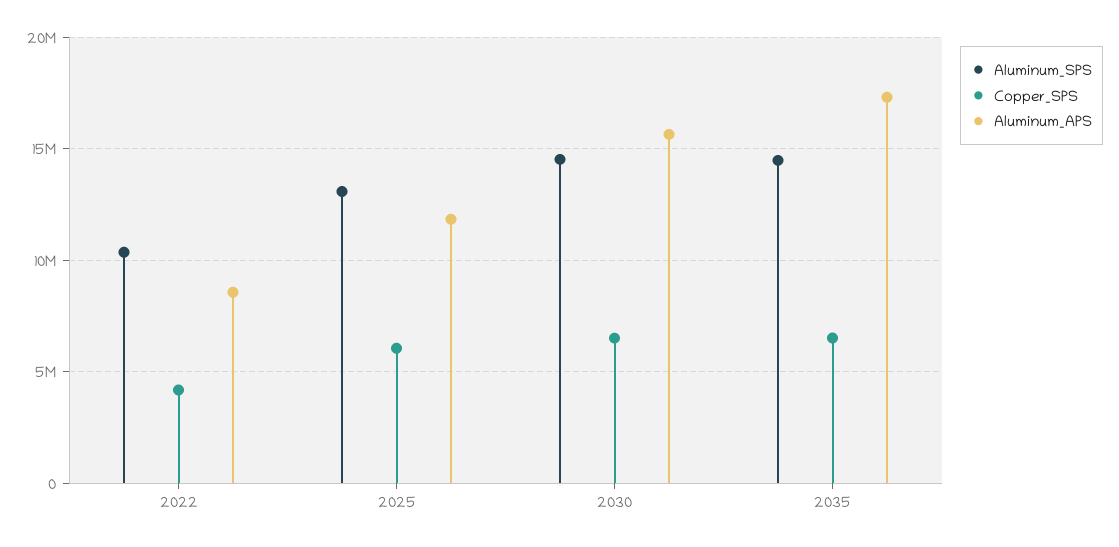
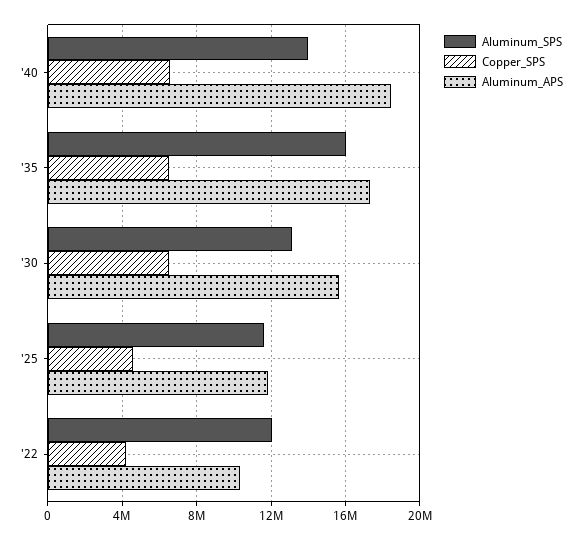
Aluminum_SPS, 2022: 10500000 -> 12000000
Aluminum_APS, 2022: 8500000 -> 10500000
Aluminum_SPS, 2025: 13000000 -> 11500000
Copper_SPS, 2025: 6000000 -> 4500000
Aluminum_SPS, 2030: 14500000 -> 13000000
Aluminum_SPS, 2035: 14500000 -> 16000000
Aluminum_SPS, '40: none -> 14000000
Copper_SPS, '40: none -> 6500000
Aluminum_APS, '40: none -> 18500000

